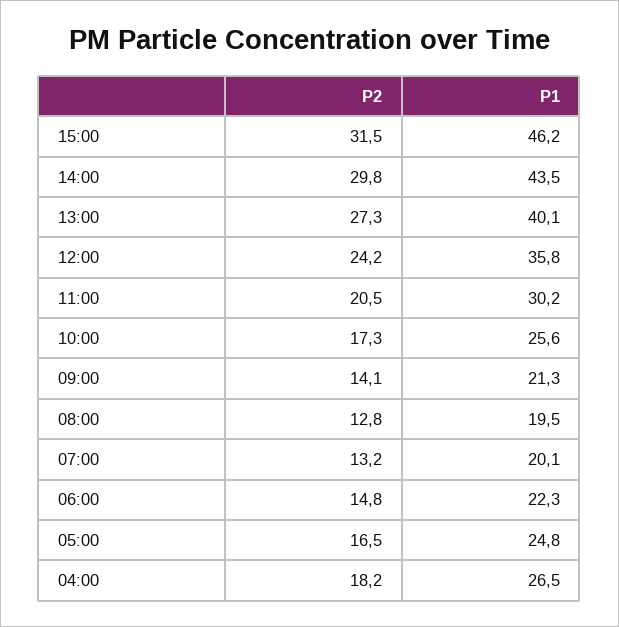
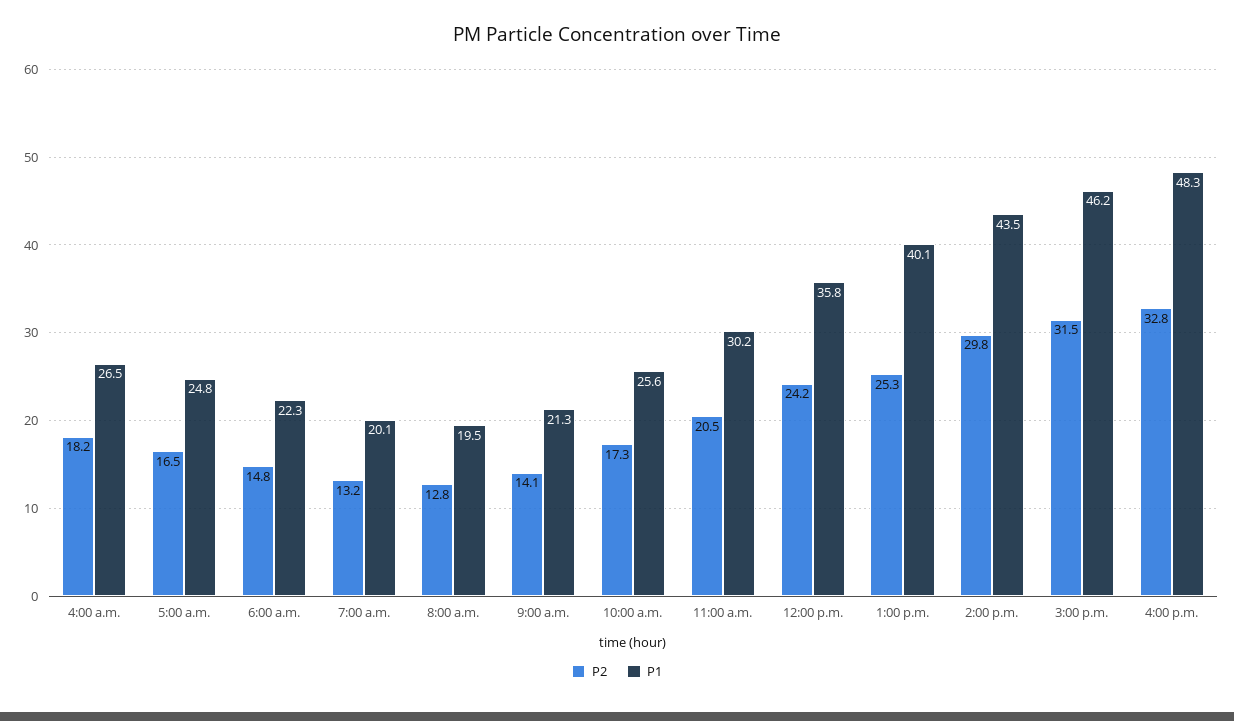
P2, 13:00: 27.3 -> 25.3
P2, 4:00 p.m.: none -> 32.8
P1, 4:00 p.m.: none -> 48.3

